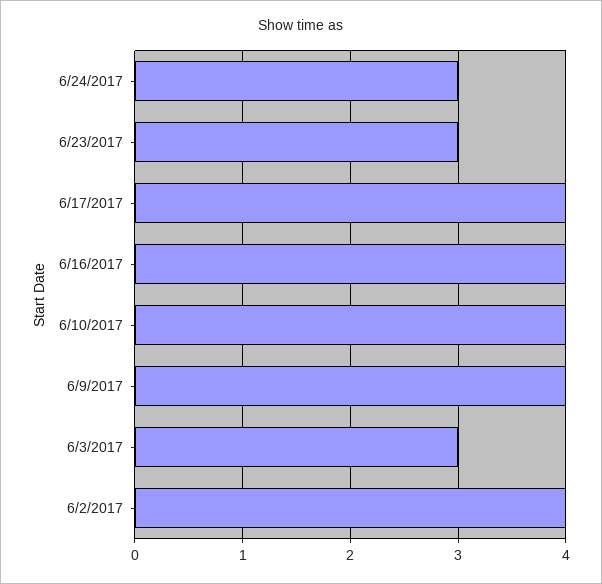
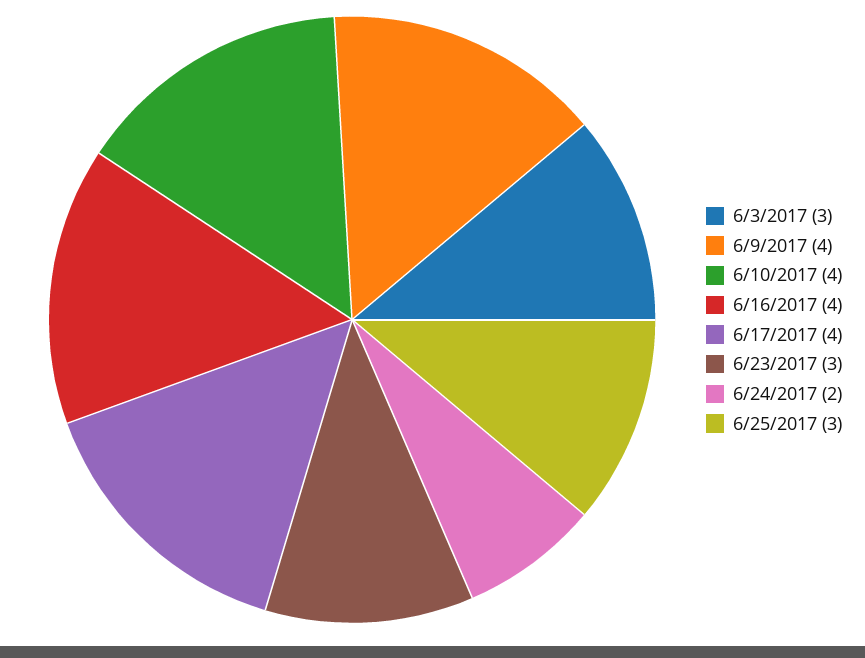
6/24/2017: 3 -> 2
6/2/2017: 4 -> none
6/25/2017: none -> 3

